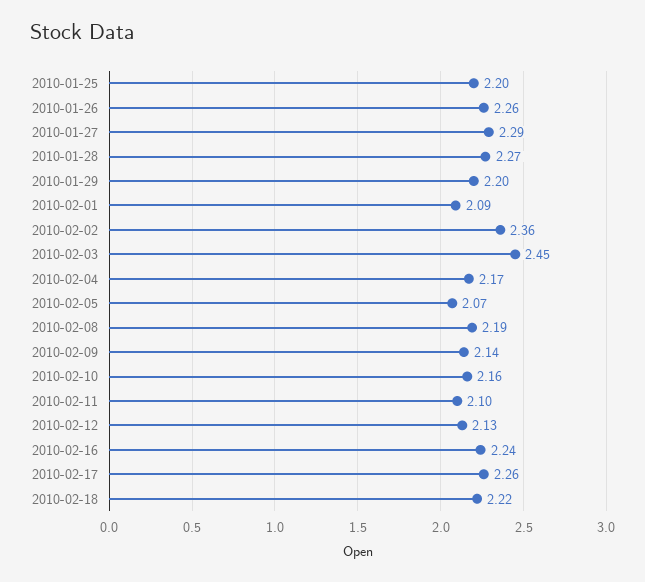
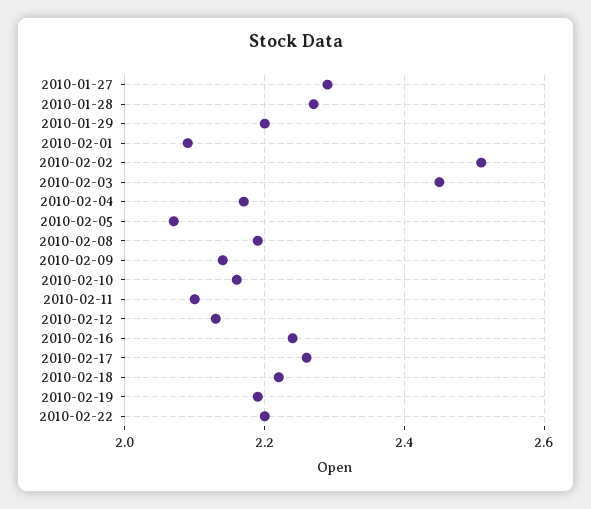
2010-01-25: 2.2 -> none
2010-01-26: 2.26 -> none
2010-02-02: 2.36 -> 2.5
2010-02-19: none -> 2.2
2010-02-22: none -> 2.2

